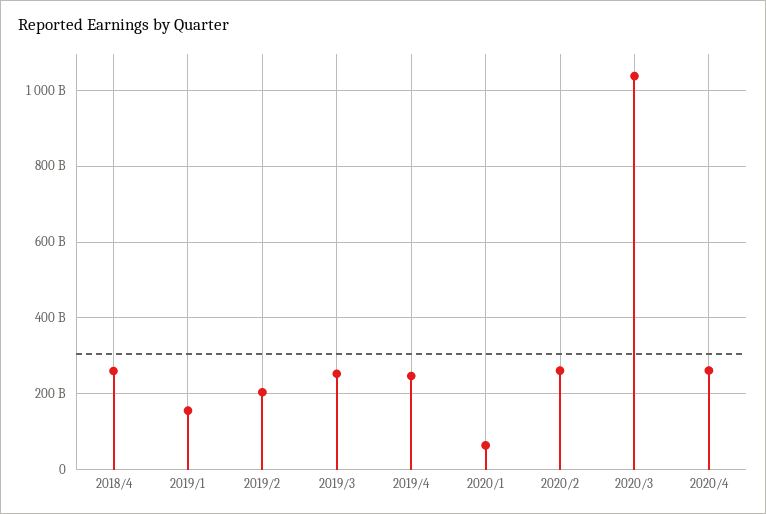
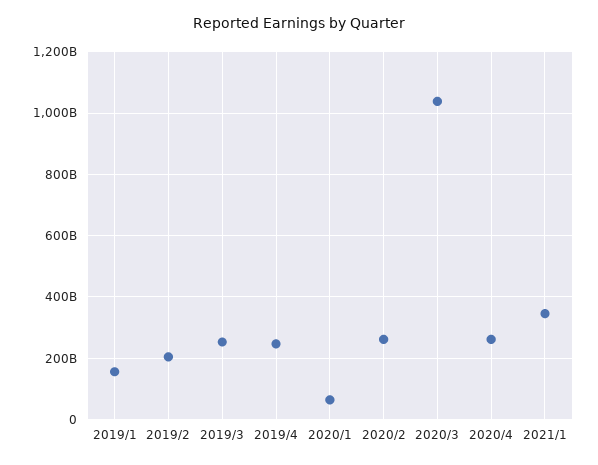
2018/4: 260000000000 -> none
2021/1: none -> 340000000000

